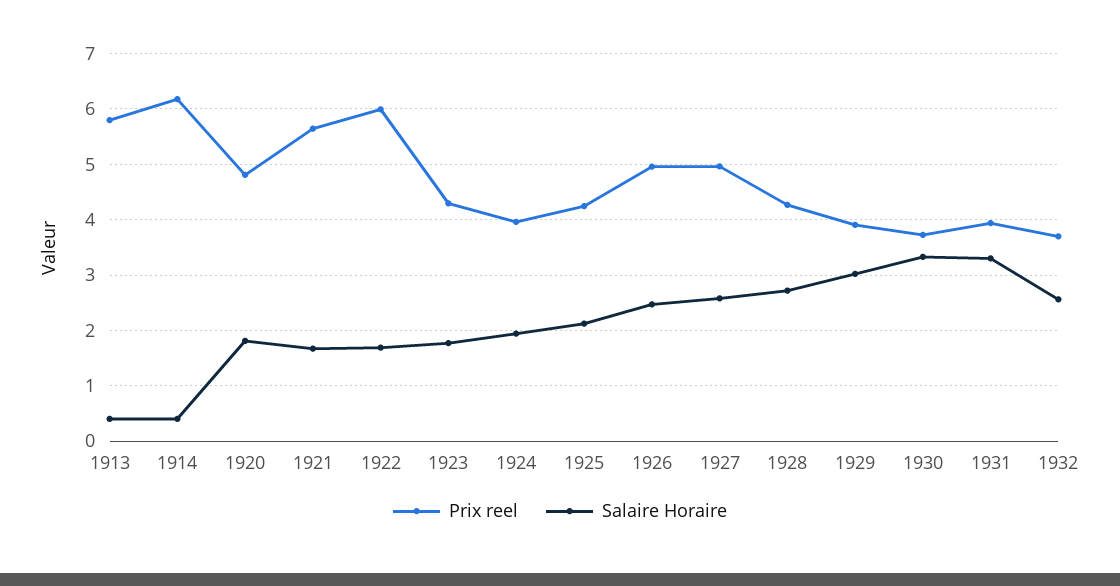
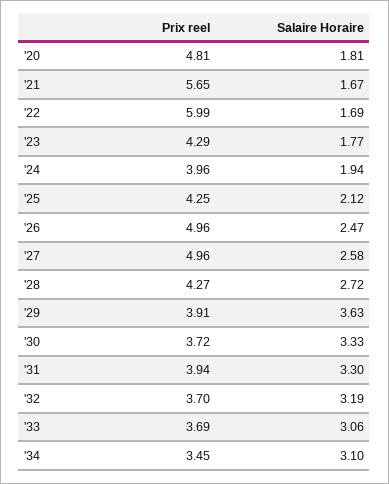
Prix reel, 1913: 5.8 -> none
Salaire Horaire, 1913: 0.4 -> none
Prix reel, 1914: 6.2 -> none
Salaire Horaire, 1914: 0.4 -> none
Salaire Horaire, 1929: 3 -> 3.63
Salaire Horaire, 1932: 2.6 -> 3.19
Prix reel, '33: none -> 3.69
Salaire Horaire, '33: none -> 3.06
Prix reel, '34: none -> 3.45
Salaire Horaire, '34: none -> 3.1

